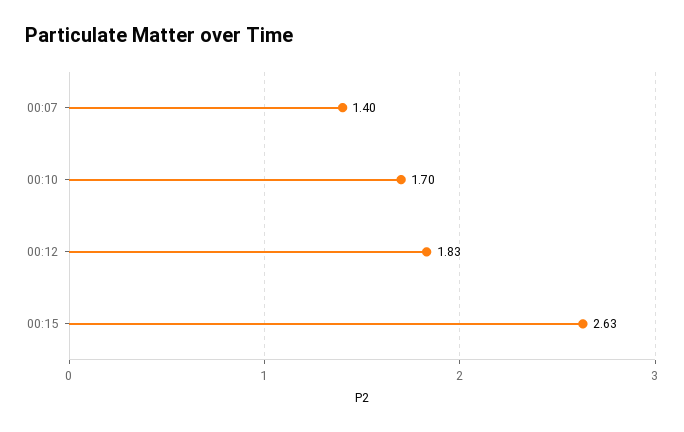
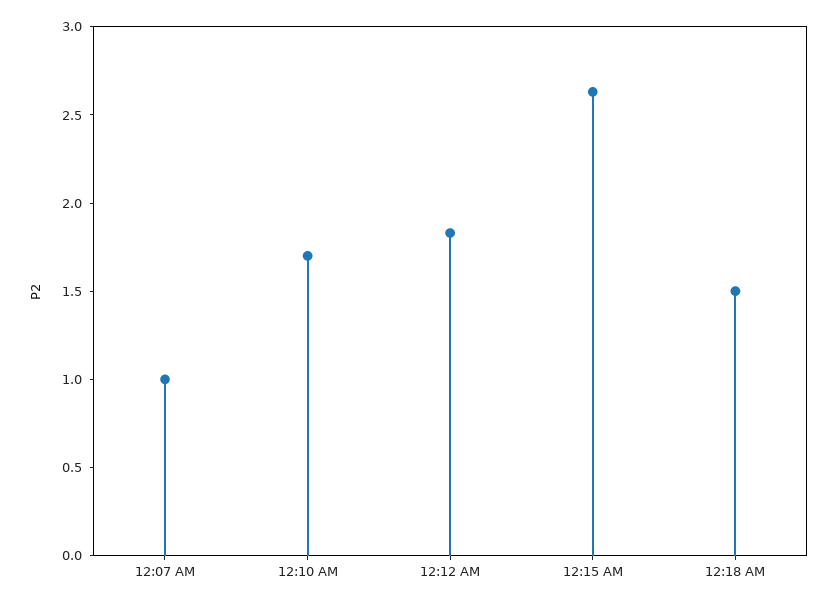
00:07: 1.4 -> 1
12:18 AM: none -> 1.5

